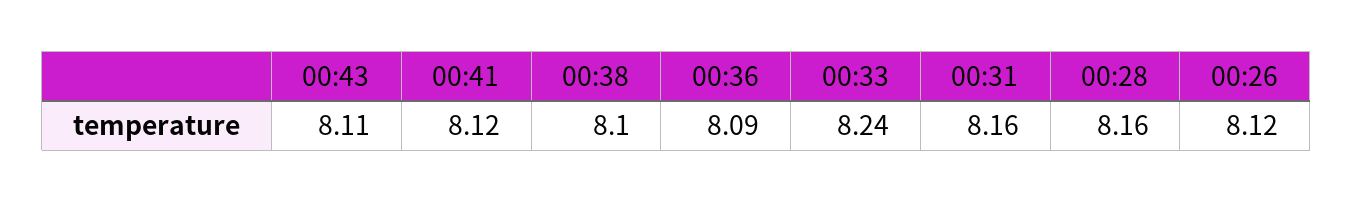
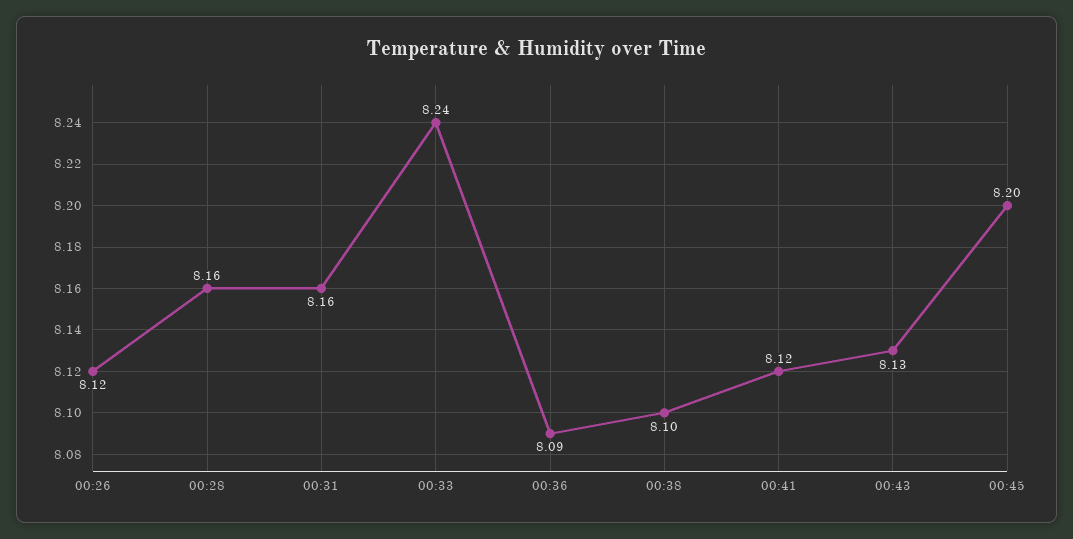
00:43: 8.11 -> 8.13
00:45: none -> 8.2

